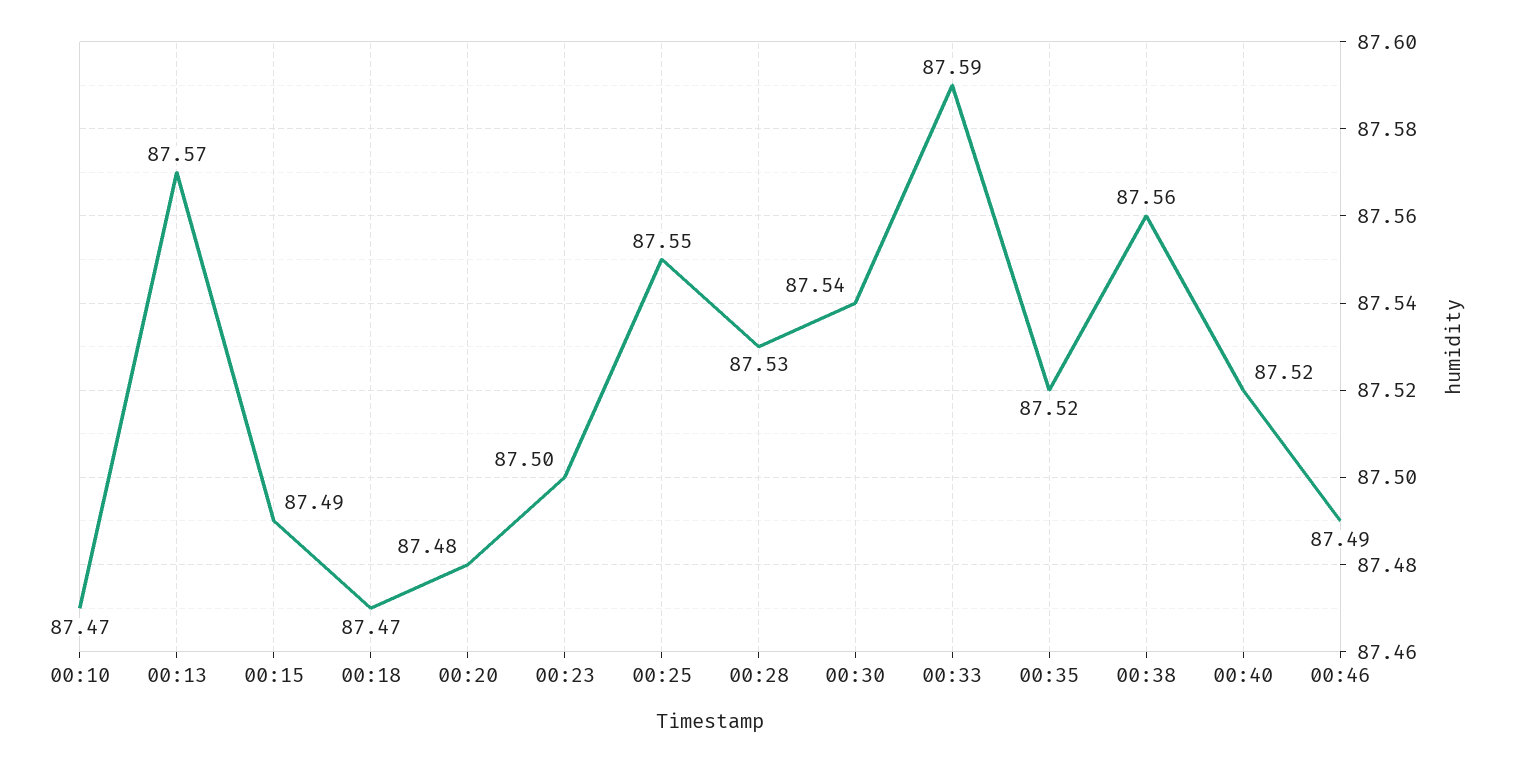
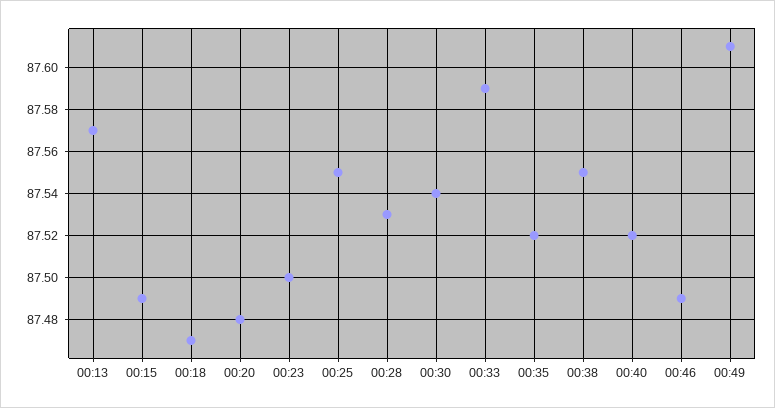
00:10: 87.47 -> none
00:38: 87.56 -> 87.55
00:49: none -> 87.61

